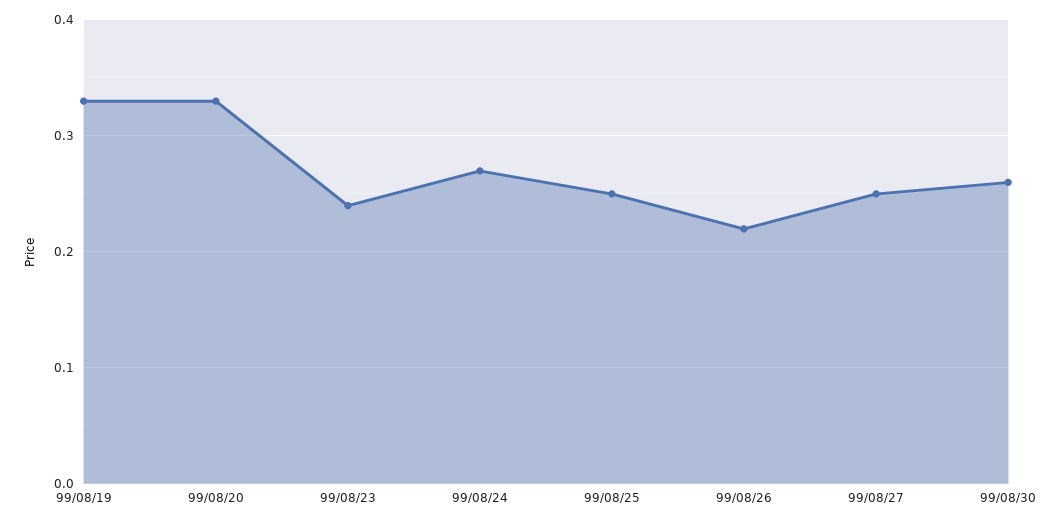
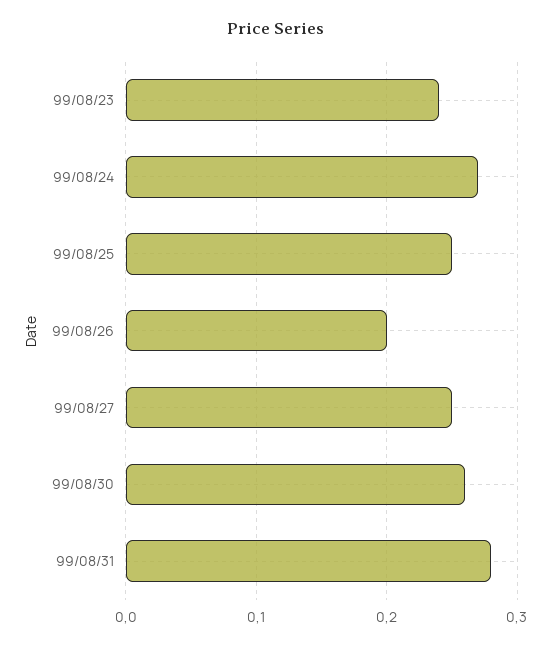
99/08/19: 0.33 -> none
99/08/20: 0.33 -> none
99/08/26: 0.22 -> 0.2
99/08/31: none -> 0.28

